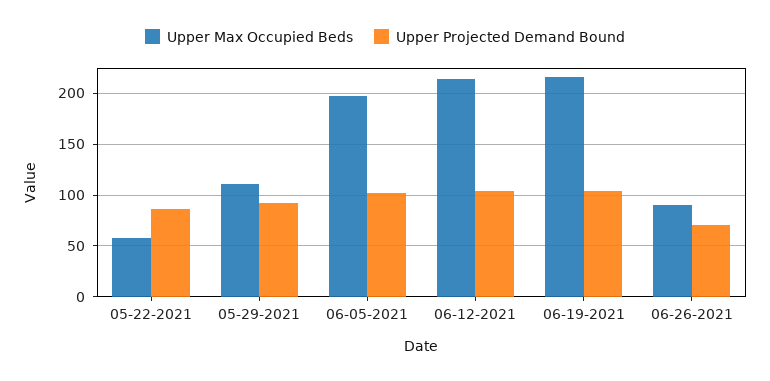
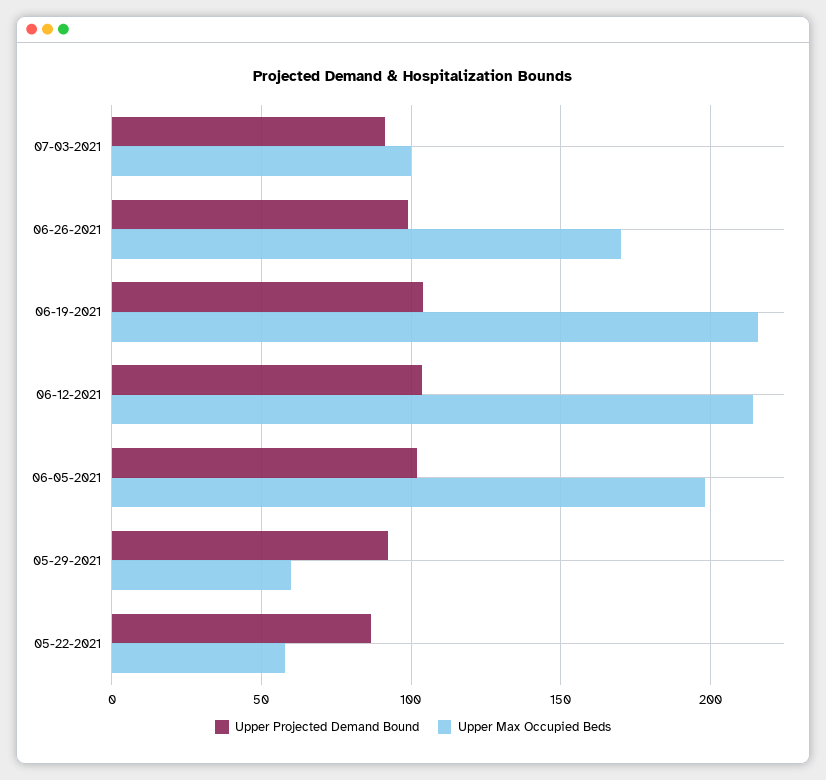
Upper Max Occupied Beds, 05-29-2021: 110 -> 60
Upper Max Occupied Beds, 06-26-2021: 90 -> 170
Upper Projected Demand Bound, 06-26-2021: 70 -> 100
Upper Projected Demand Bound, 07-03-2021: none -> 90
Upper Max Occupied Beds, 07-03-2021: none -> 100

